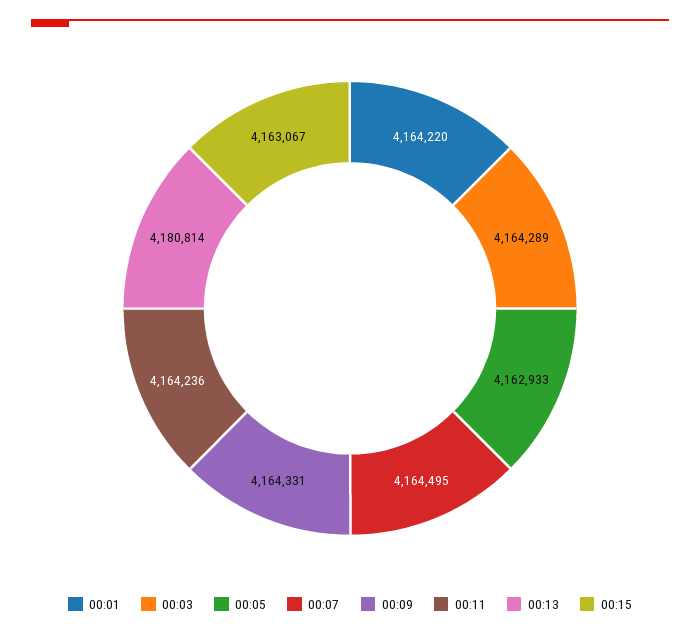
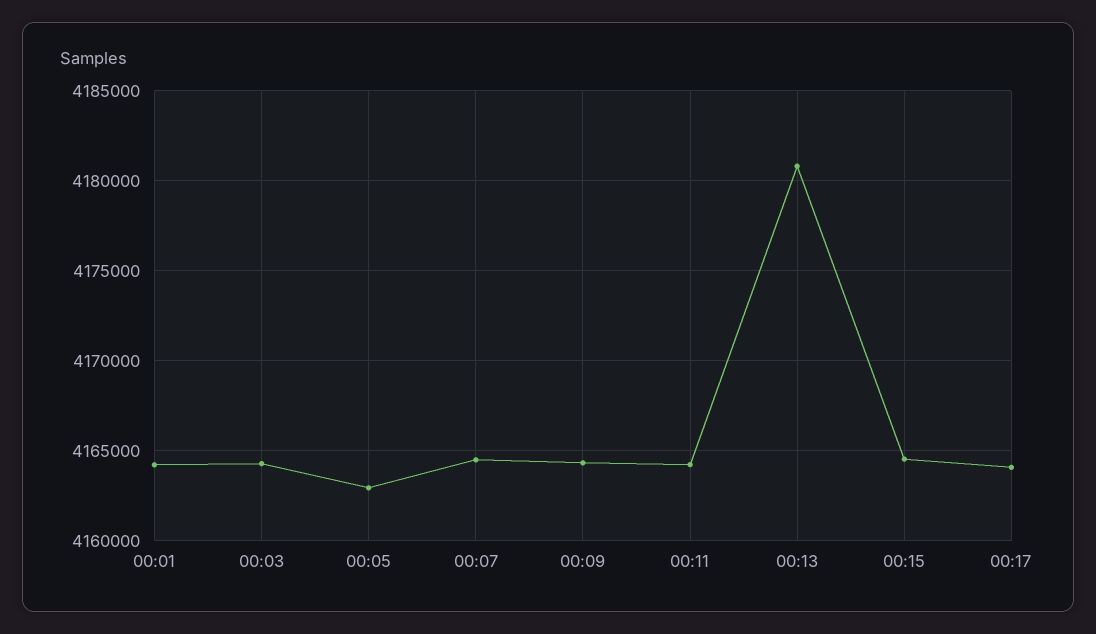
00:15: 4163067 -> 4164500
00:17: none -> 4164000

